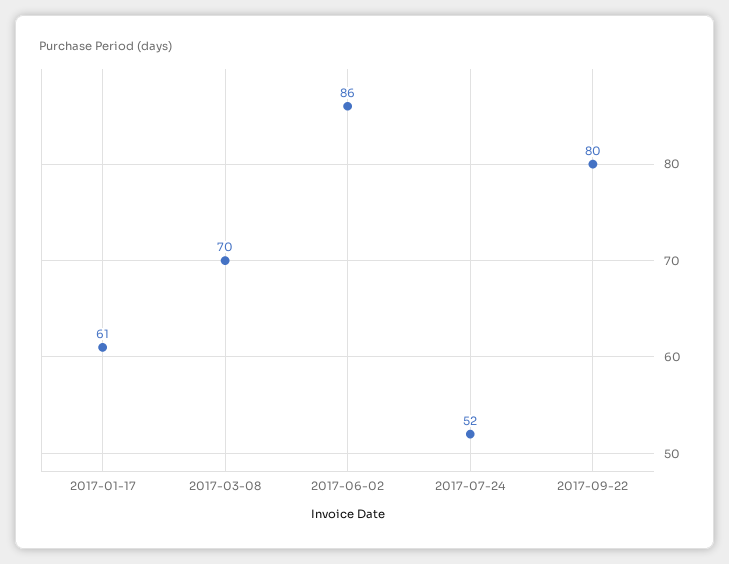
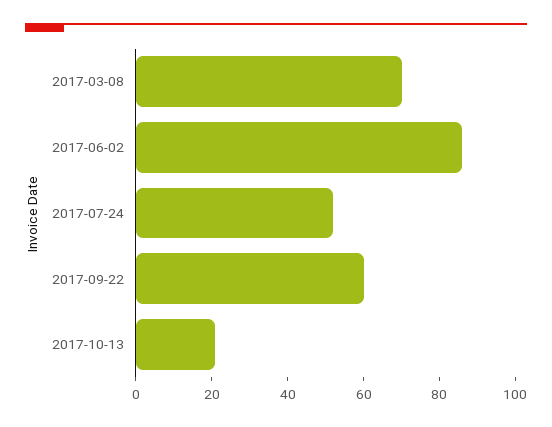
2017-01-17: 61 -> none
2017-09-22: 80 -> 60
2017-10-13: none -> 20

